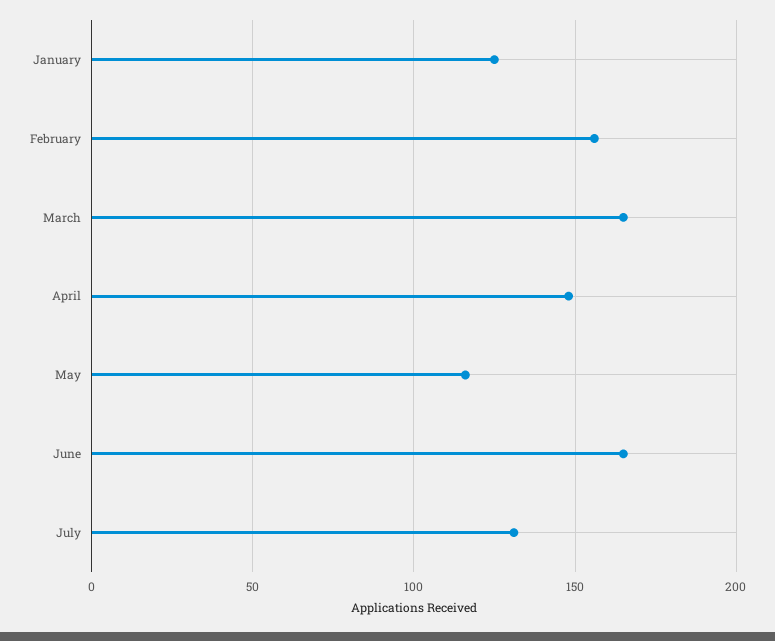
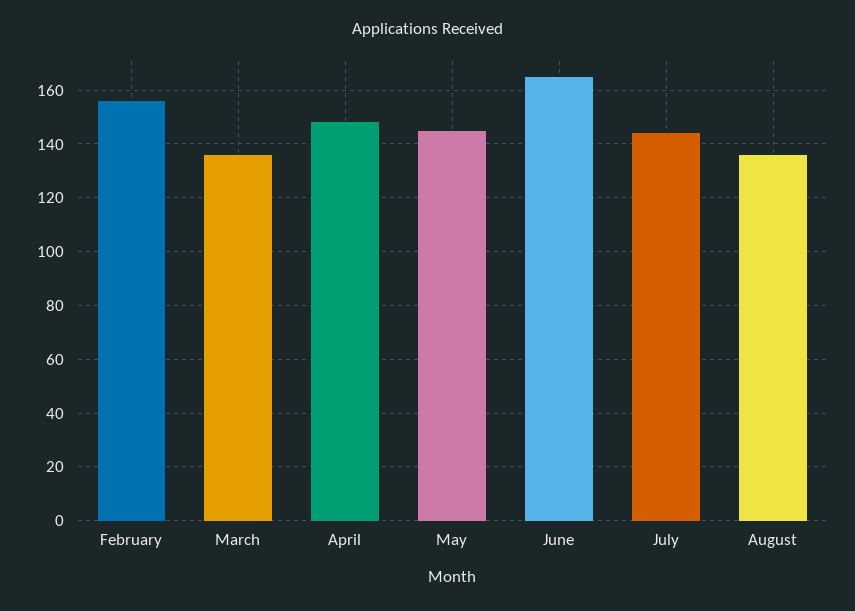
January: 125 -> none
March: 165 -> 135
May: 115 -> 145
July: 130 -> 145
August: none -> 135

